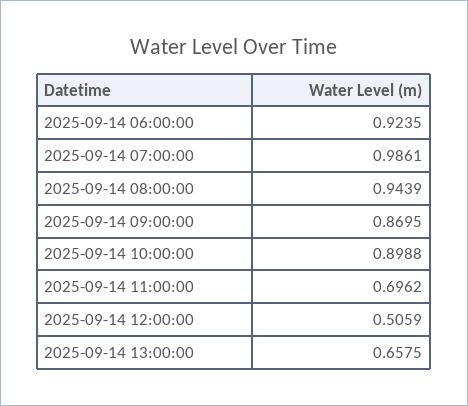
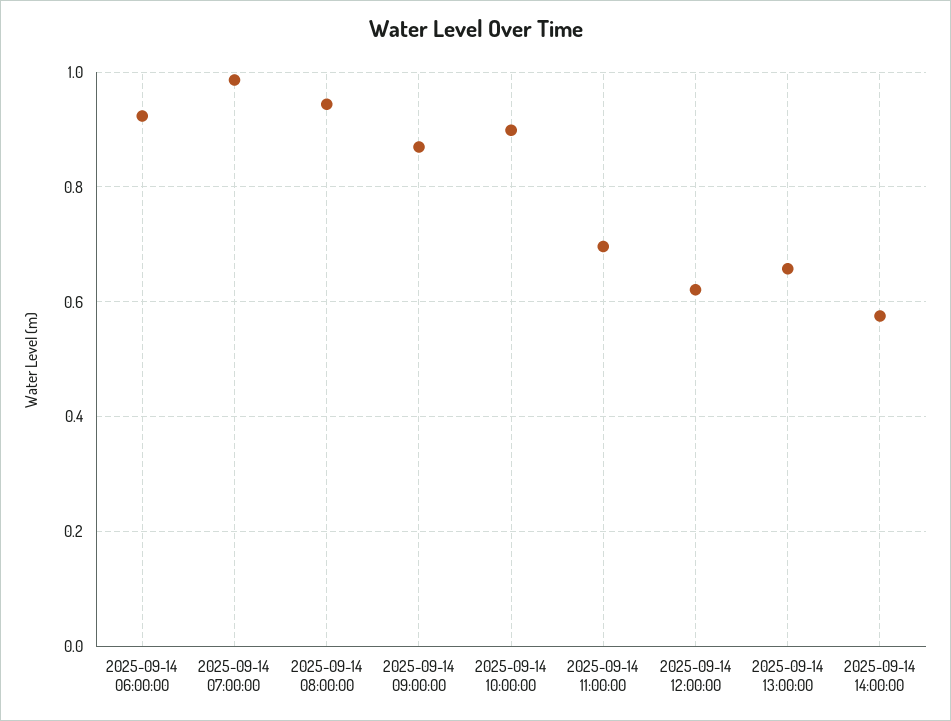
2025-09-14 12:00:00: 0.5059 -> 0.62
2025-09-14 14:00:00: none -> 0.58

